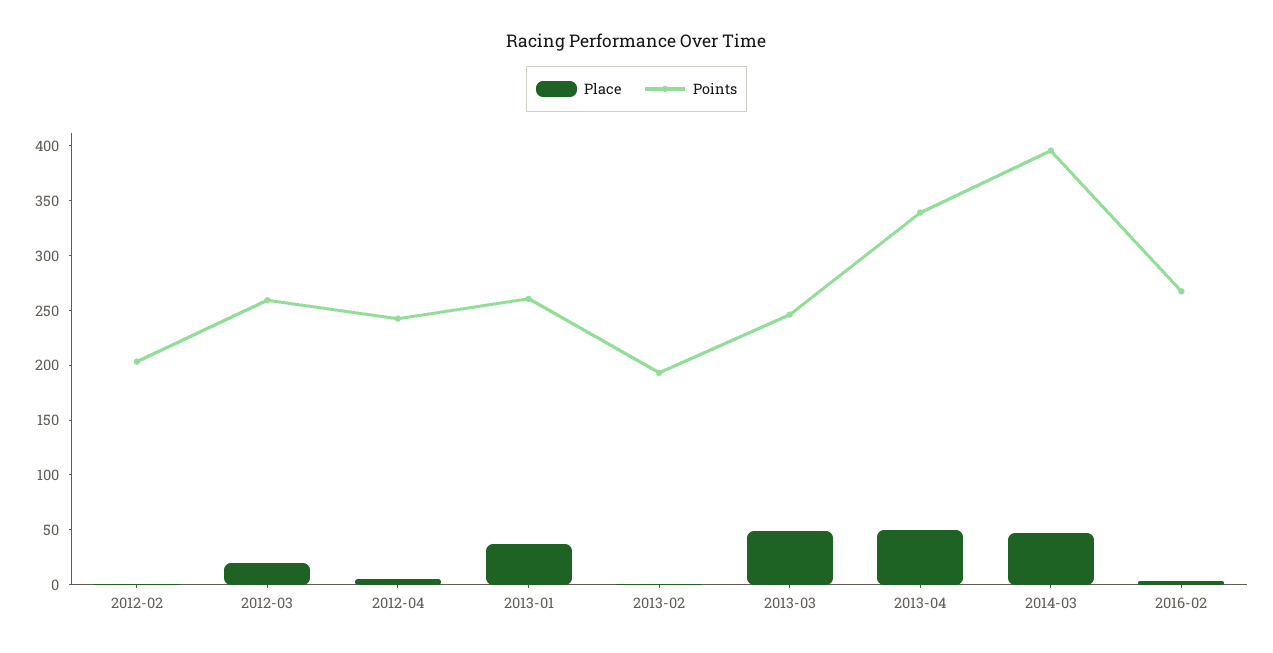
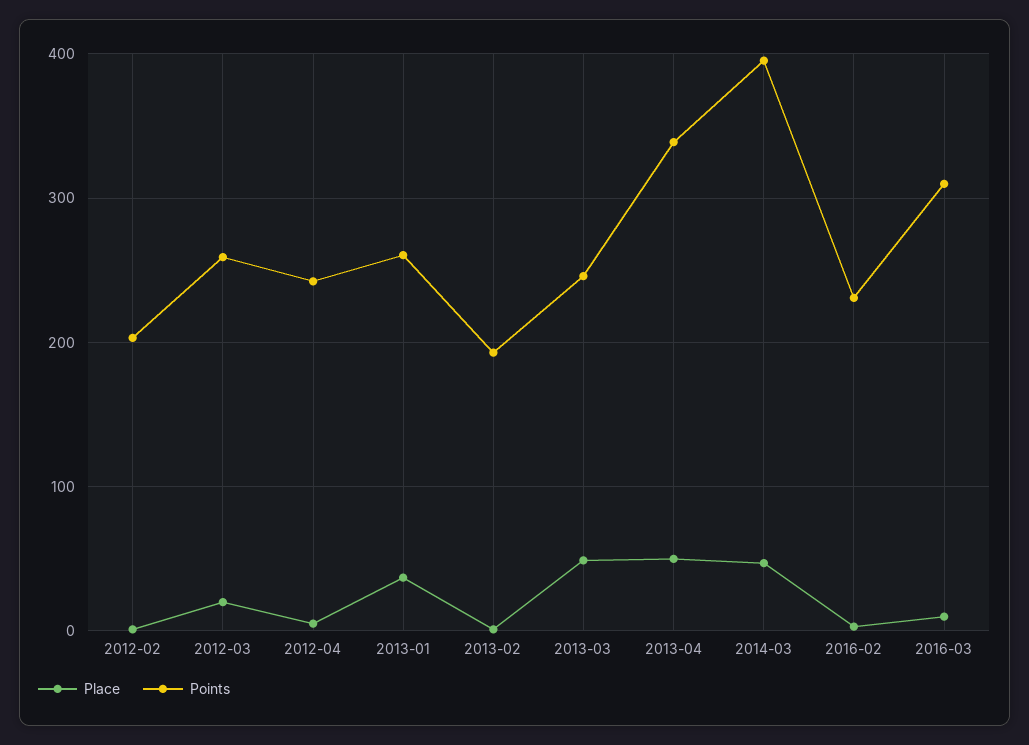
Points, 2016-02: 270 -> 230
Place, 2016-03: none -> 10
Points, 2016-03: none -> 310

